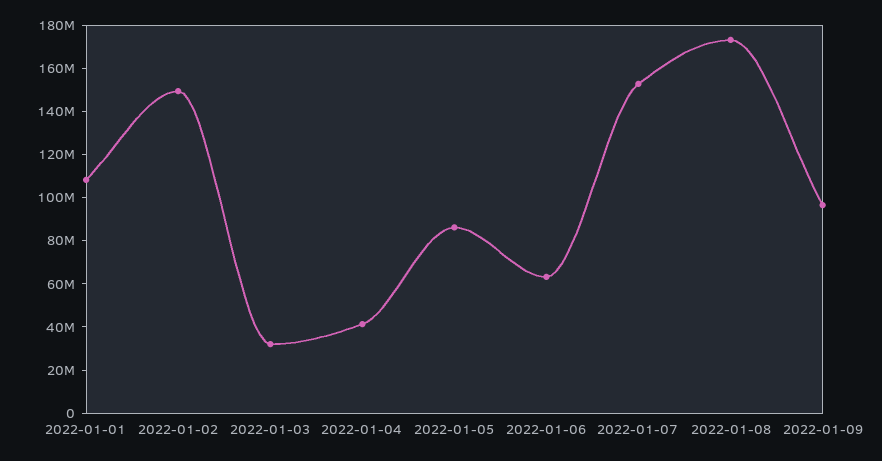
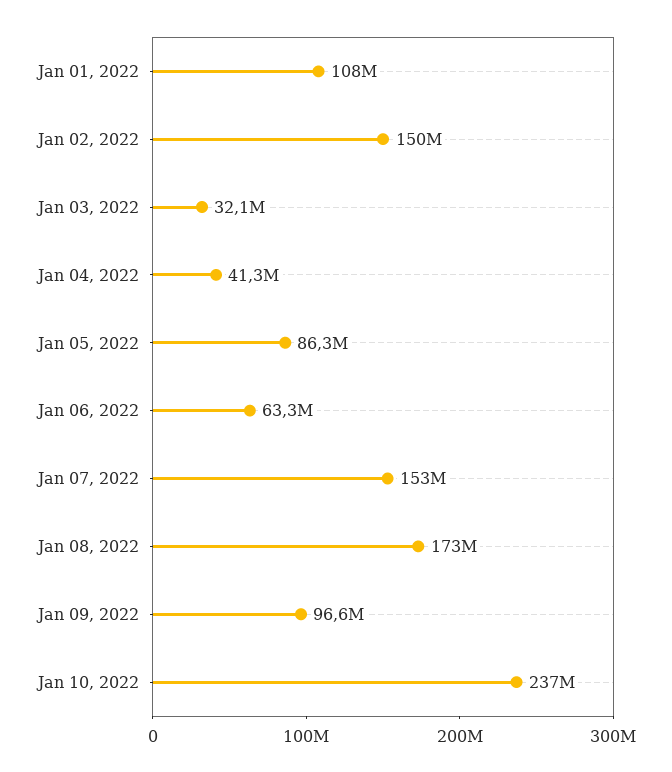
Jan 10, 2022: none -> 237000000

